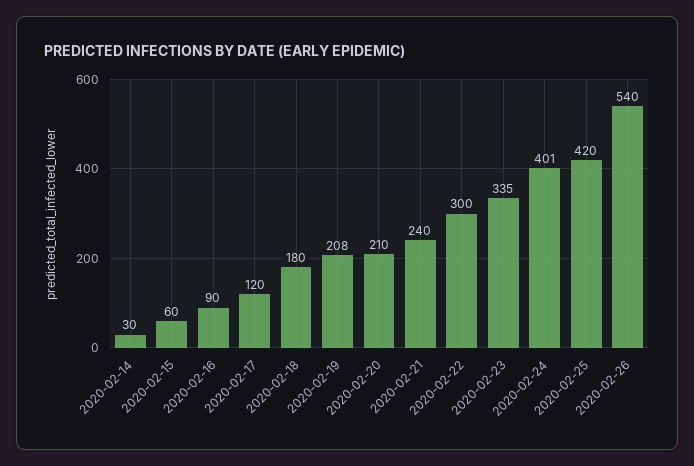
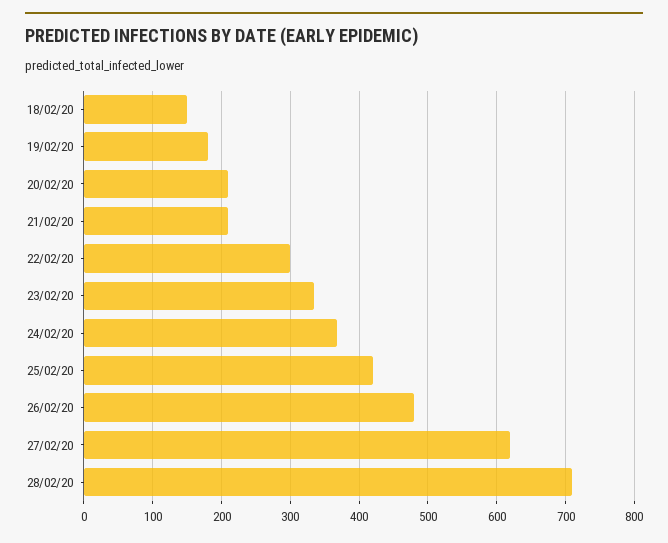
2020-02-14: 30 -> none
2020-02-15: 60 -> none
2020-02-16: 90 -> none
2020-02-17: 120 -> none
2020-02-18: 180 -> 150
2020-02-19: 208 -> 180
2020-02-21: 240 -> 210
2020-02-24: 401 -> 370
2020-02-26: 540 -> 480
27/02/20: none -> 620
28/02/20: none -> 710

